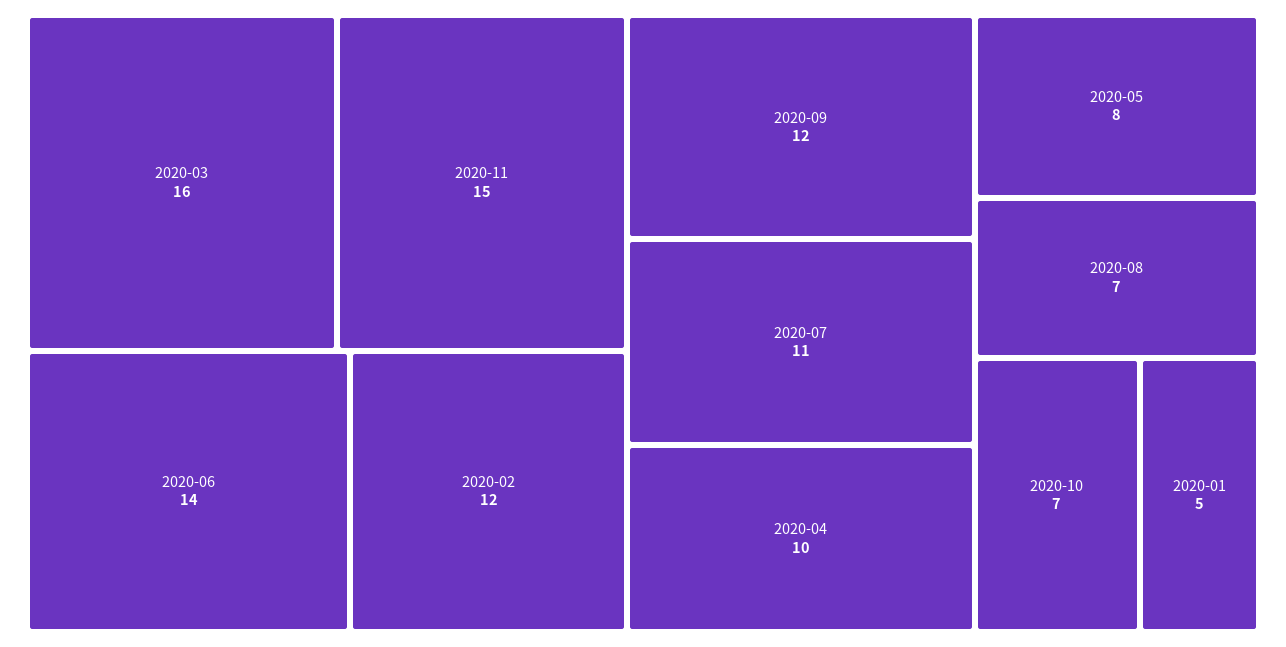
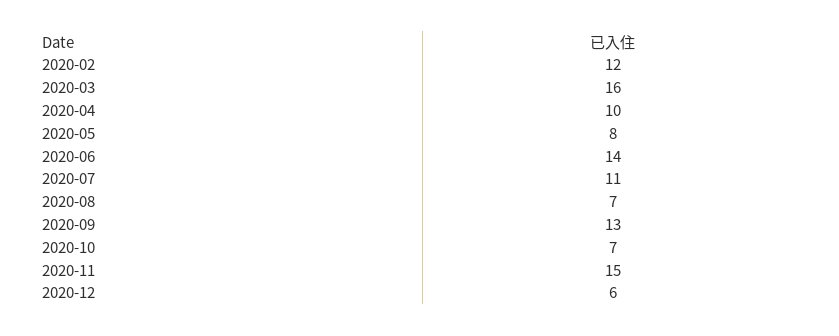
2020-09: 12 -> 13
2020-01: 5 -> none
2020-12: none -> 6

